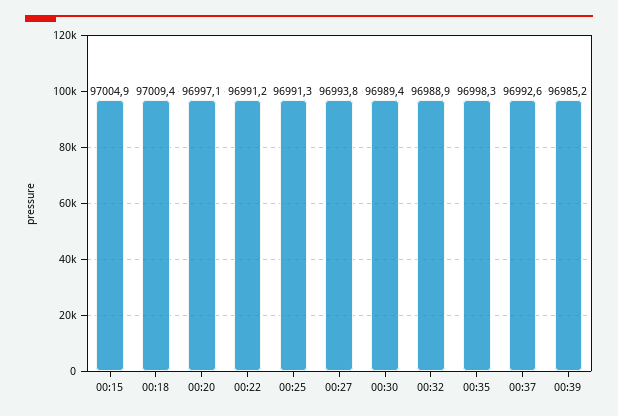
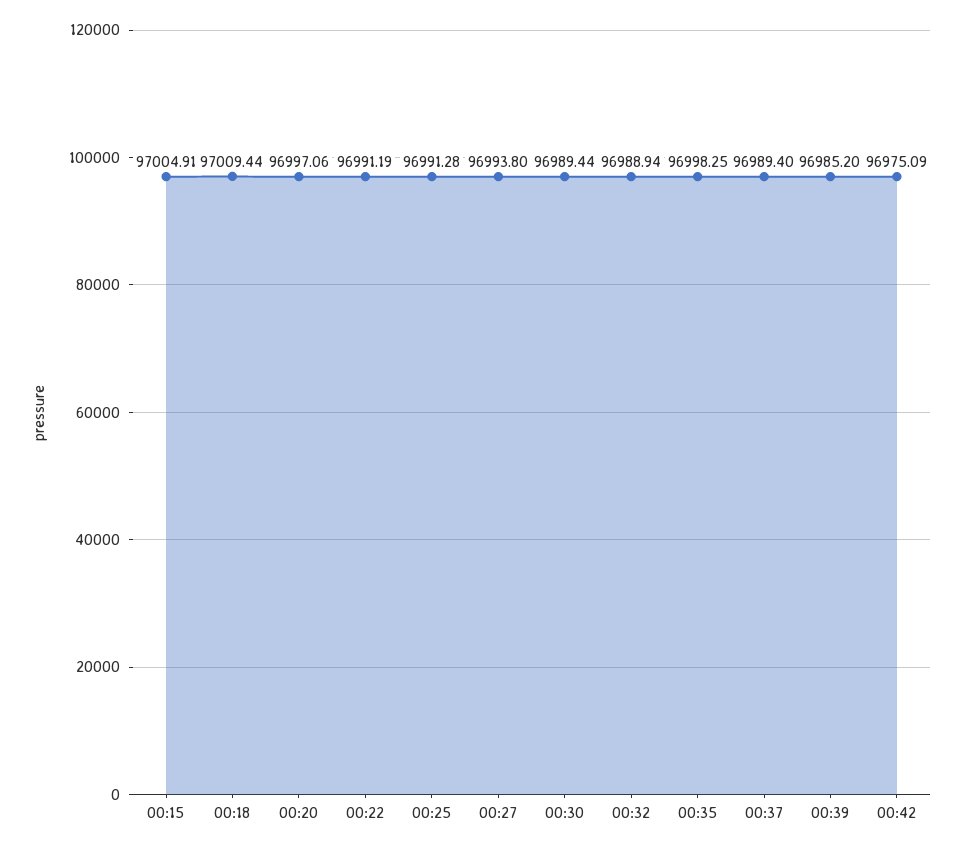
00:37: 96992.6 -> 96989.4
00:42: none -> 96975.09

